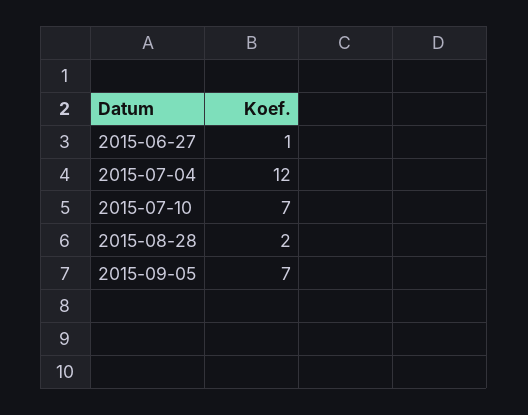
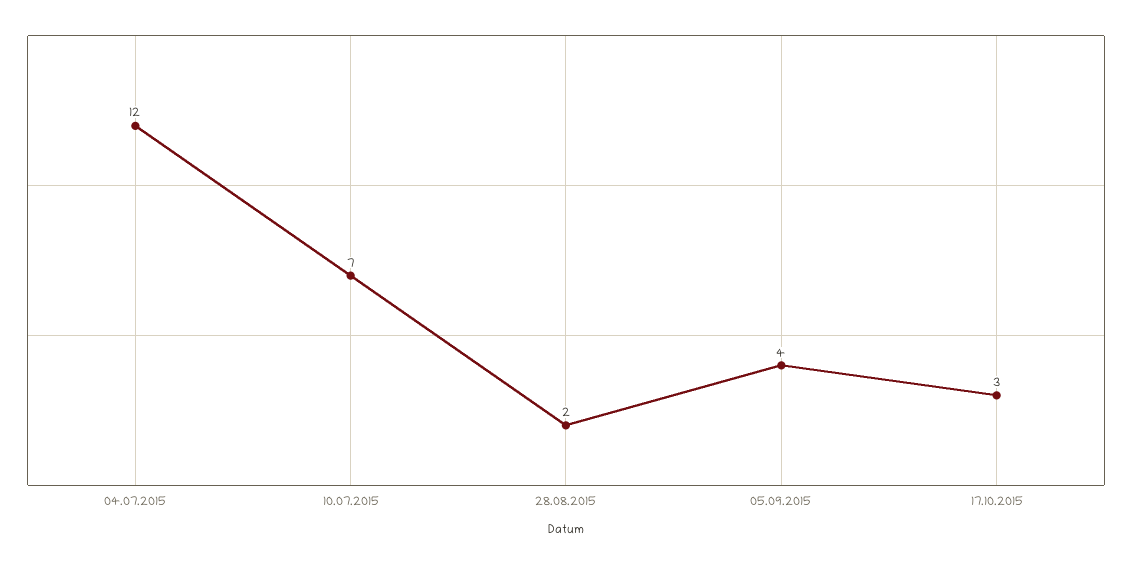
2015-06-27: 1 -> none
2015-09-05: 7 -> 4
17.10.2015: none -> 3

